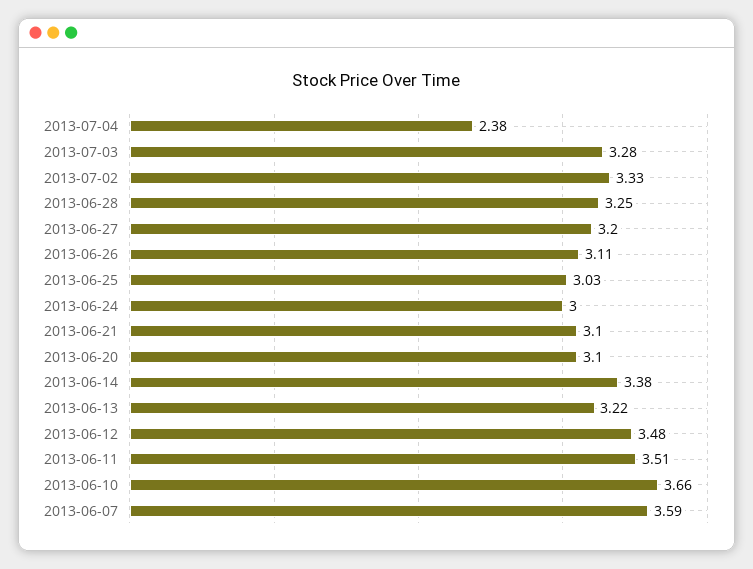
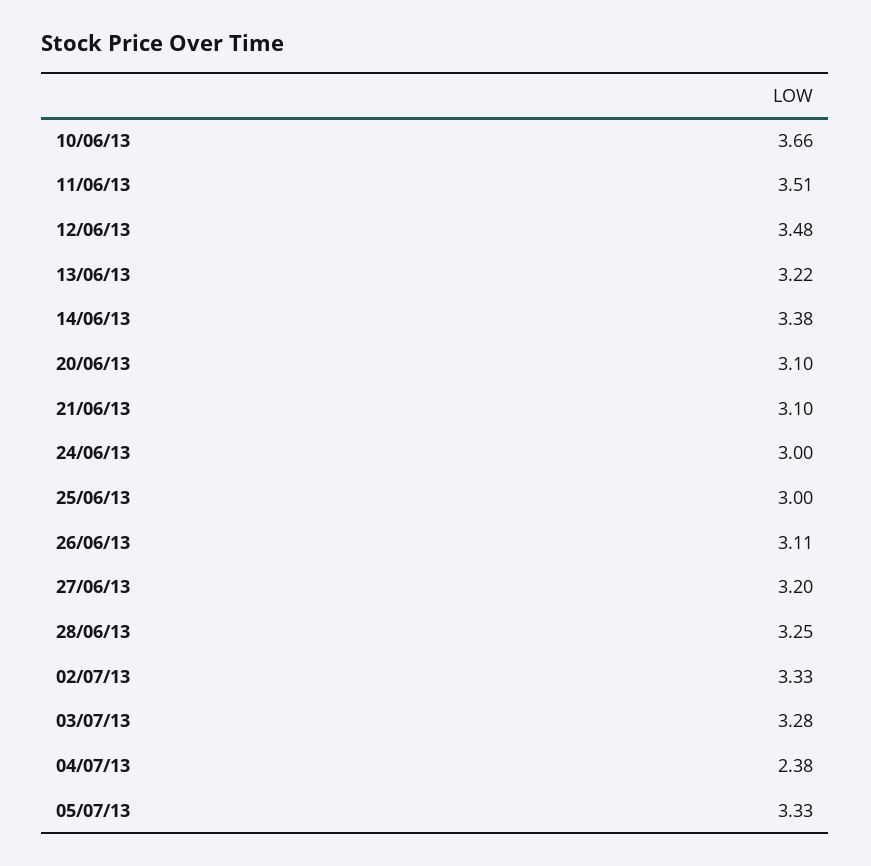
2013-06-25: 3.03 -> 3
2013-06-07: 3.59 -> none
05/07/13: none -> 3.33

